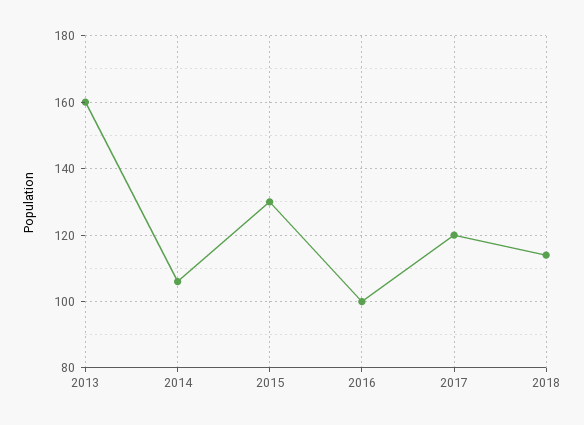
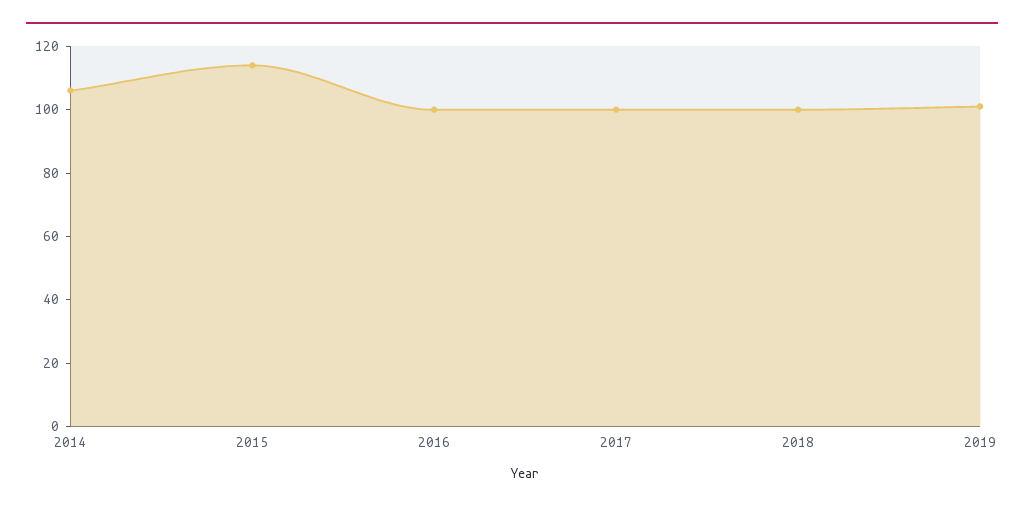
2013: 160 -> none
2015: 130 -> 115
2017: 120 -> 100
2018: 115 -> 100
2019: none -> 100

